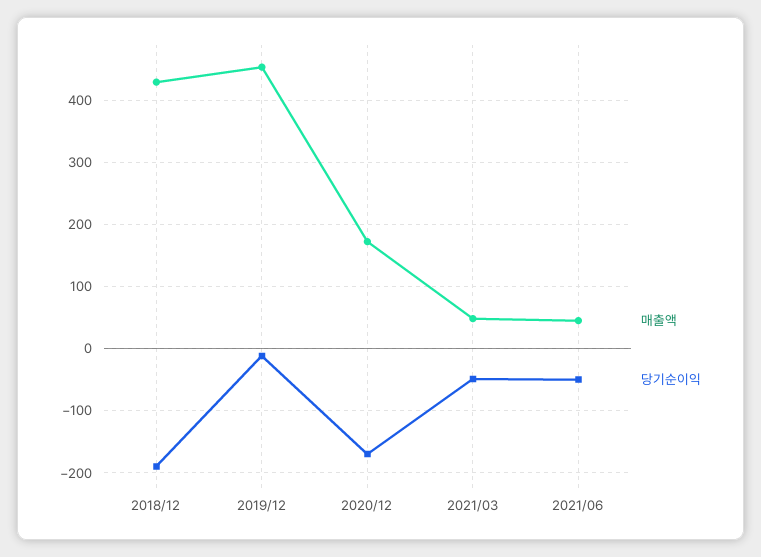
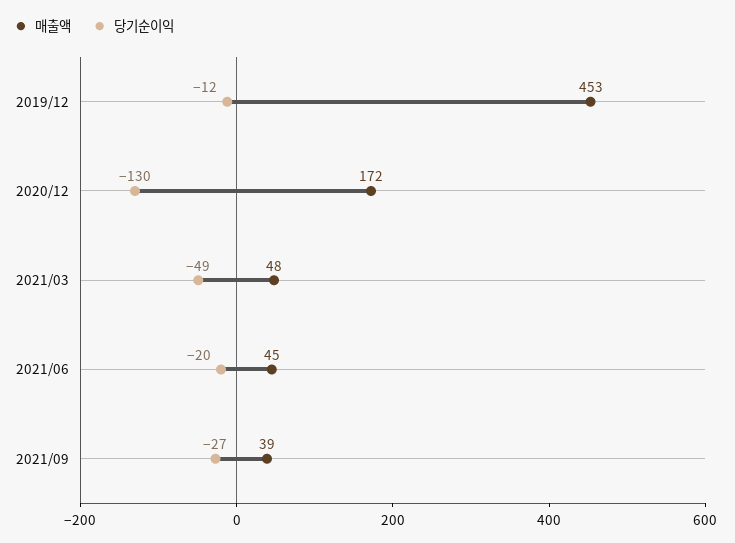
매출액, 2018/12: 430 -> none
당기순이익, 2018/12: -190 -> none
당기순이익, 2020/12: -170 -> -130
당기순이익, 2021/06: -50 -> -20
매출액, 2021/09: none -> 39
당기순이익, 2021/09: none -> -27

